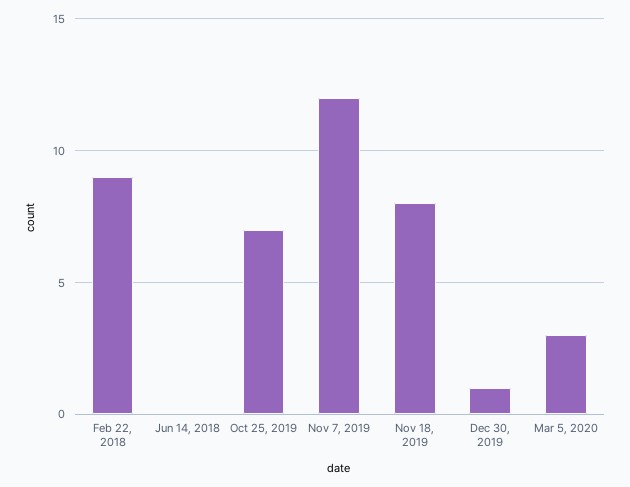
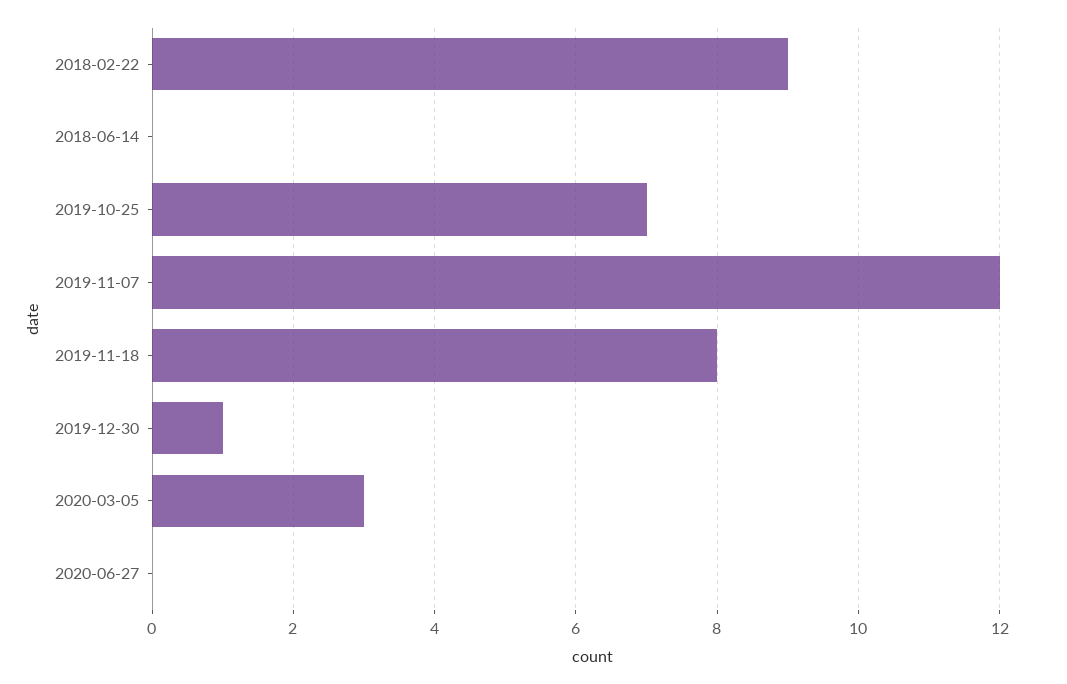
2020-06-27: none -> 0

